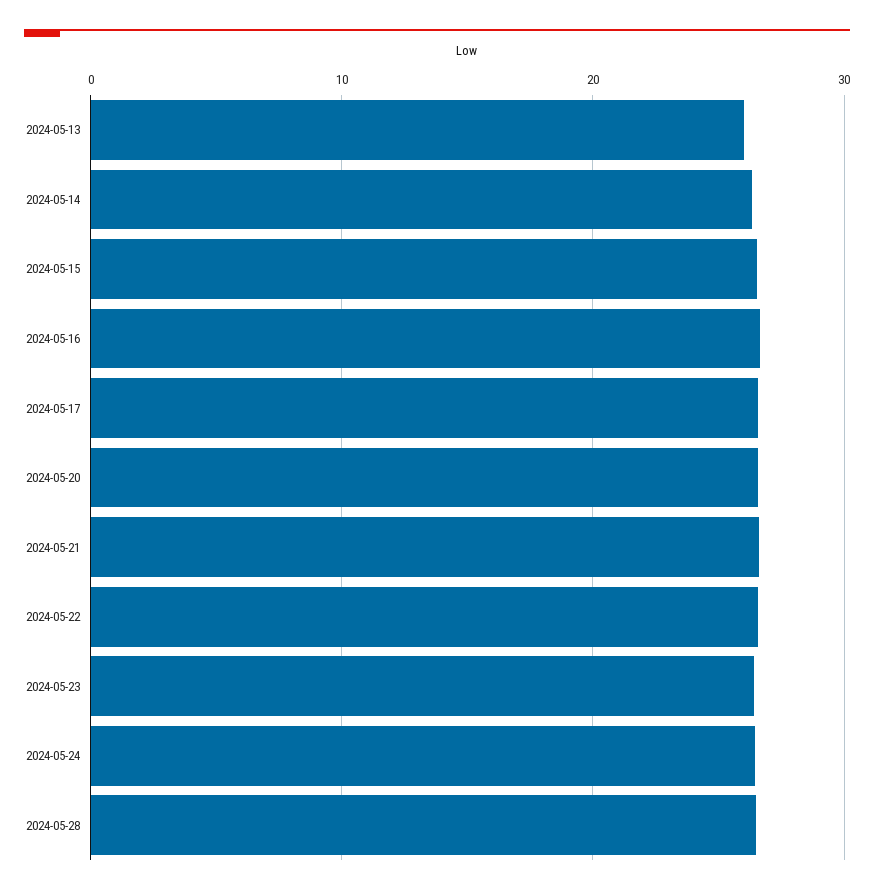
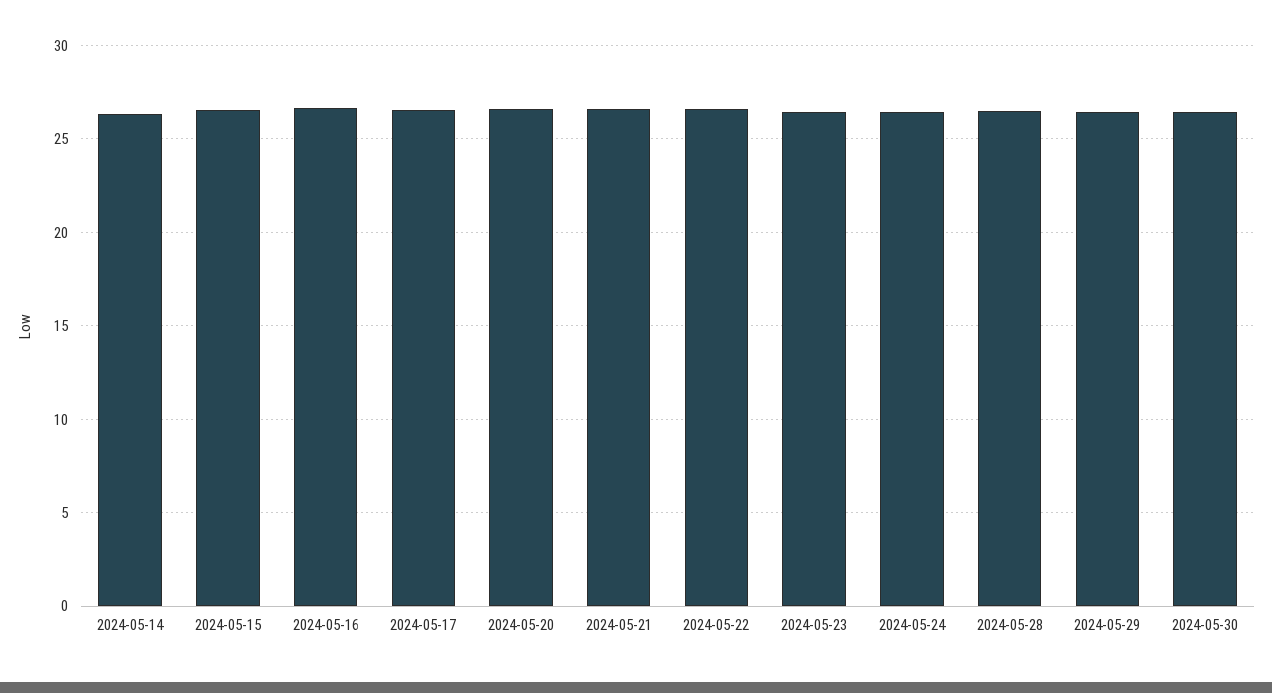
2024-05-13: 26 -> none
2024-05-29: none -> 26.5
2024-05-30: none -> 26.5

